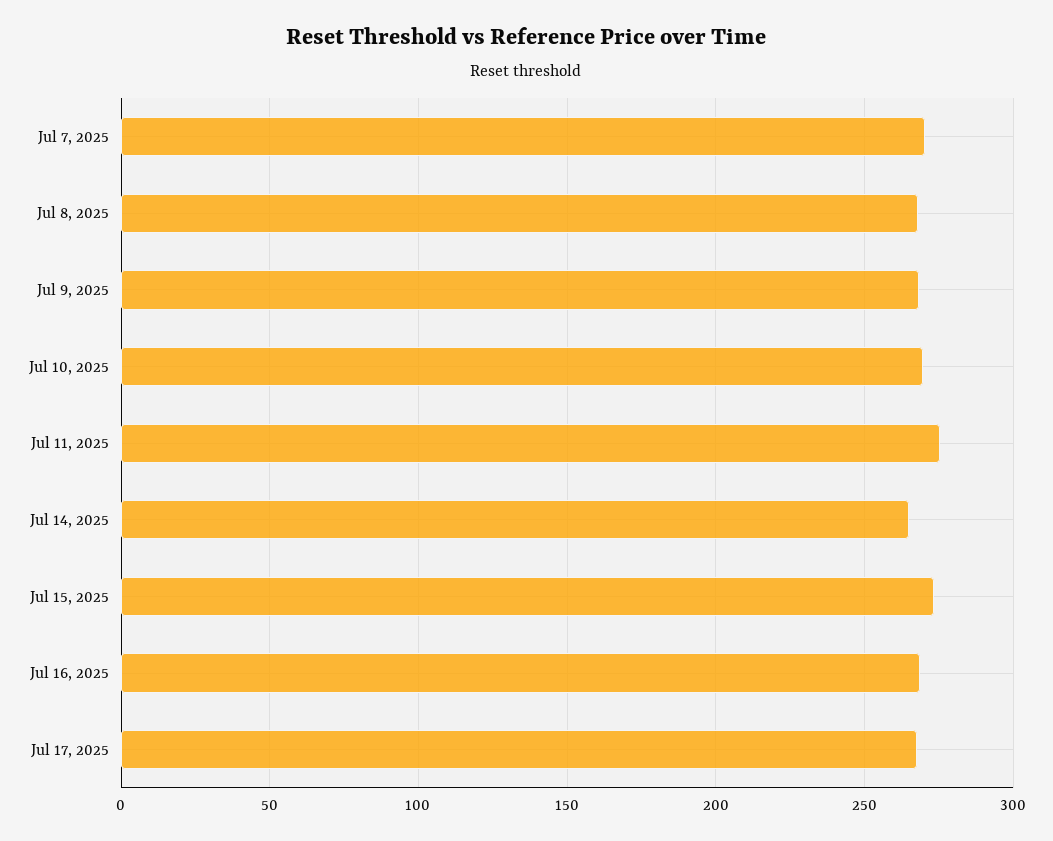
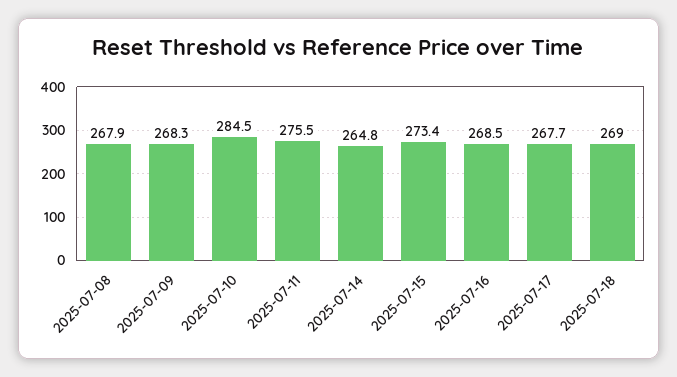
Jul 7, 2025: 270 -> none
Jul 10, 2025: 270 -> 284.5
2025-07-18: none -> 269

